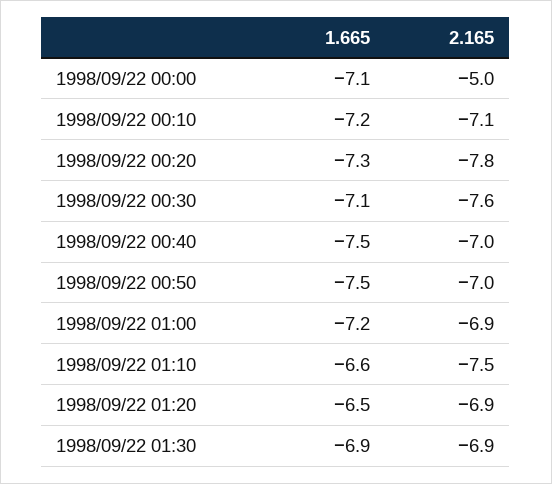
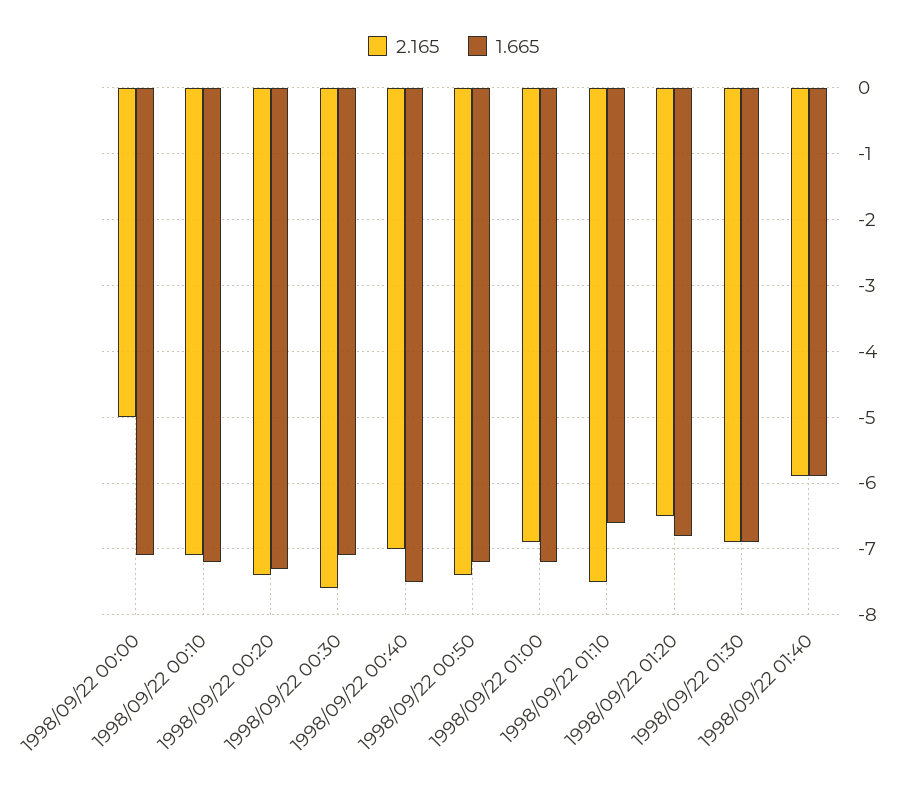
2.165, 1998/09/22 00:20: -7.8 -> -7.4
1.665, 1998/09/22 00:50: -7.5 -> -7.2
2.165, 1998/09/22 00:50: -7 -> -7.4
1.665, 1998/09/22 01:20: -6.5 -> -6.8
2.165, 1998/09/22 01:20: -6.9 -> -6.5
2.165, 1998/09/22 01:40: none -> -5.9
1.665, 1998/09/22 01:40: none -> -5.9

